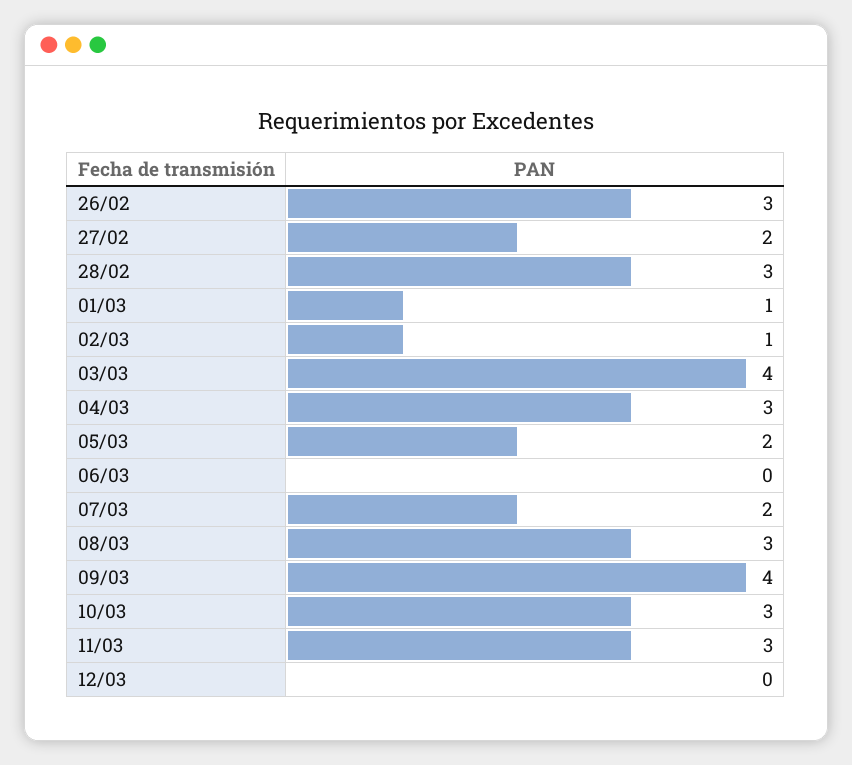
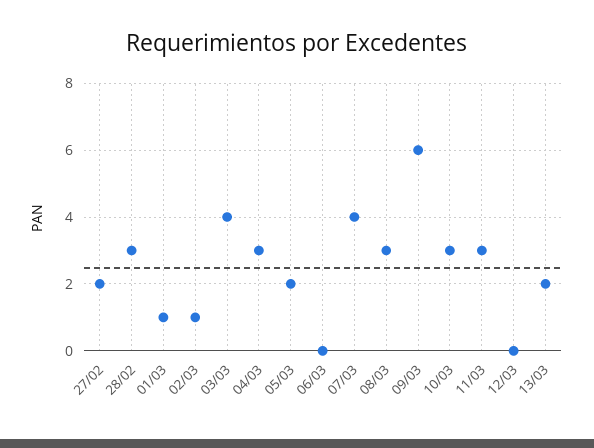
26/02: 3 -> none
07/03: 2 -> 4
09/03: 4 -> 6
13/03: none -> 2

